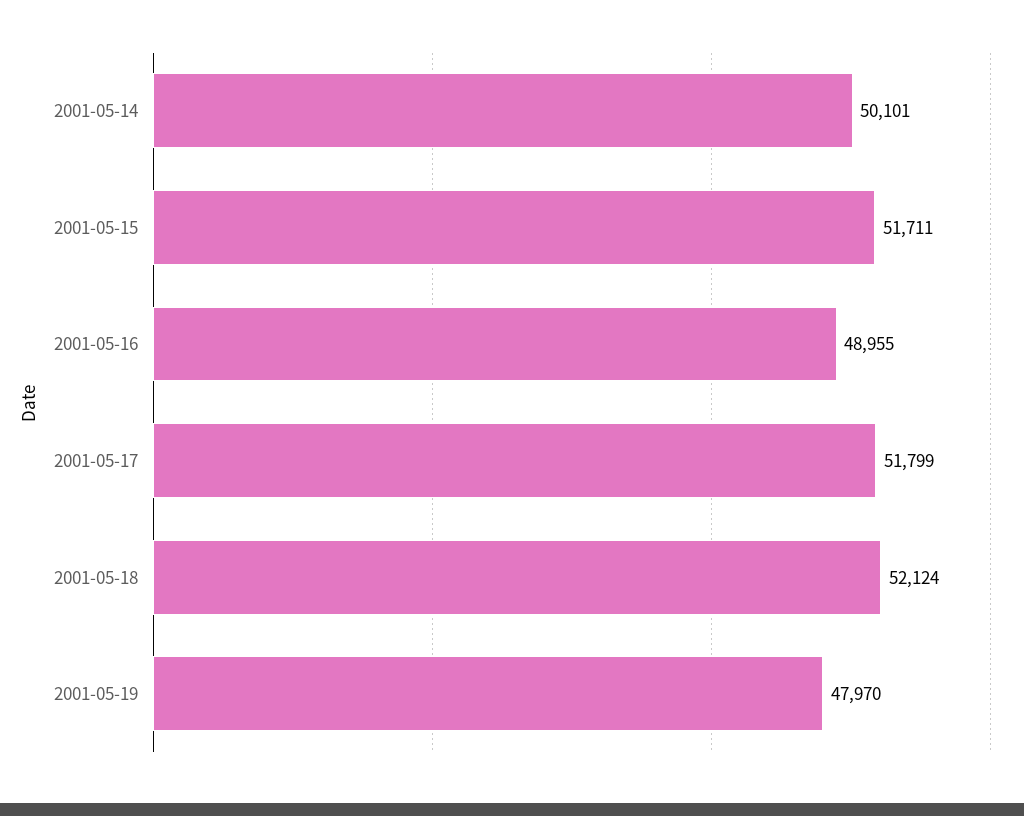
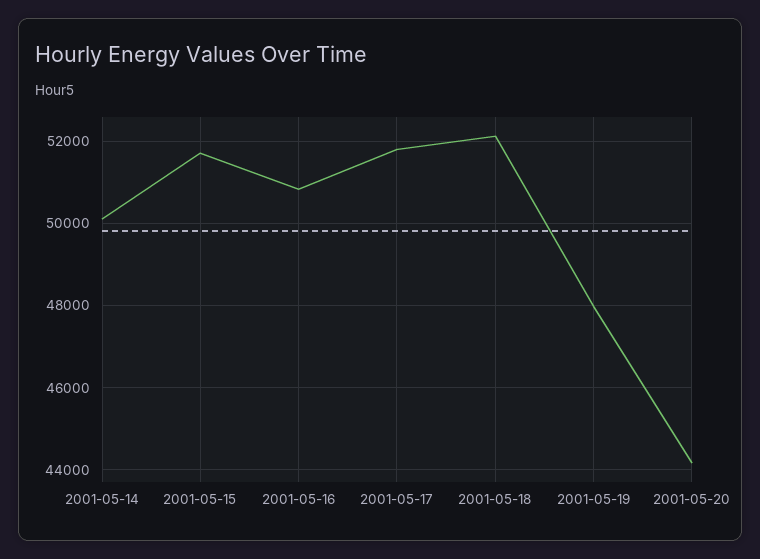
2001-05-16: 48955 -> 50800
2001-05-20: none -> 44200

